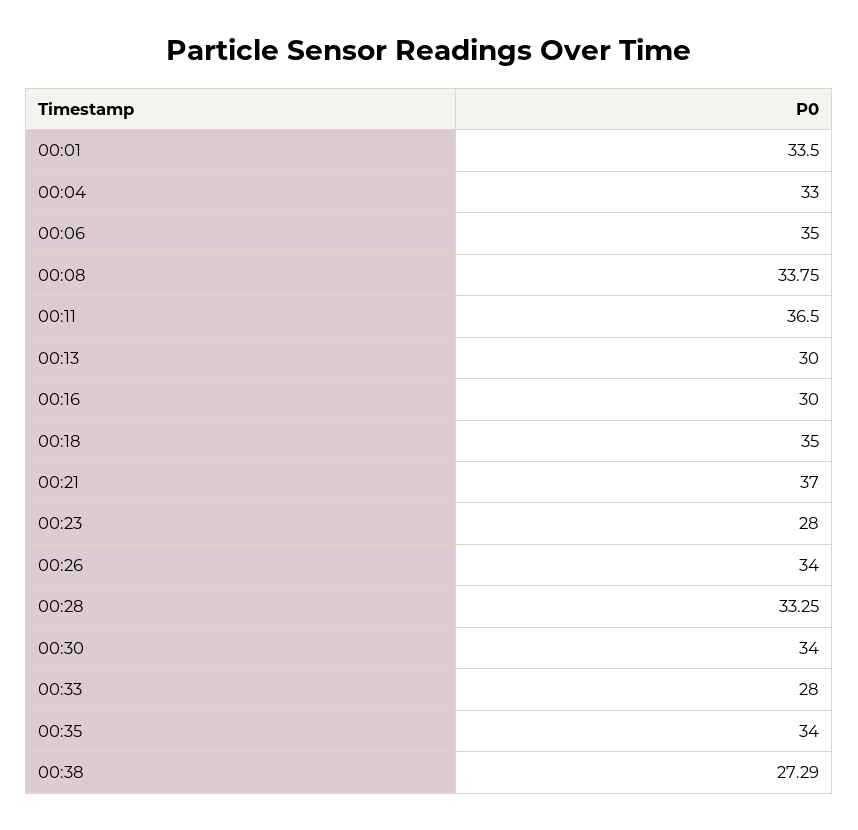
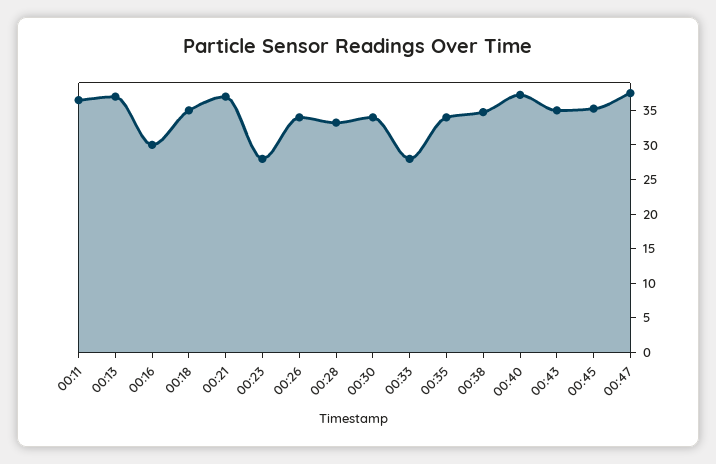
00:01: 33.5 -> none
00:04: 33 -> none
00:06: 35 -> none
00:08: 33.75 -> none
00:13: 30 -> 37.5
00:38: 27.29 -> 35
00:40: none -> 37.5
00:43: none -> 35
00:45: none -> 35
00:47: none -> 37.5

